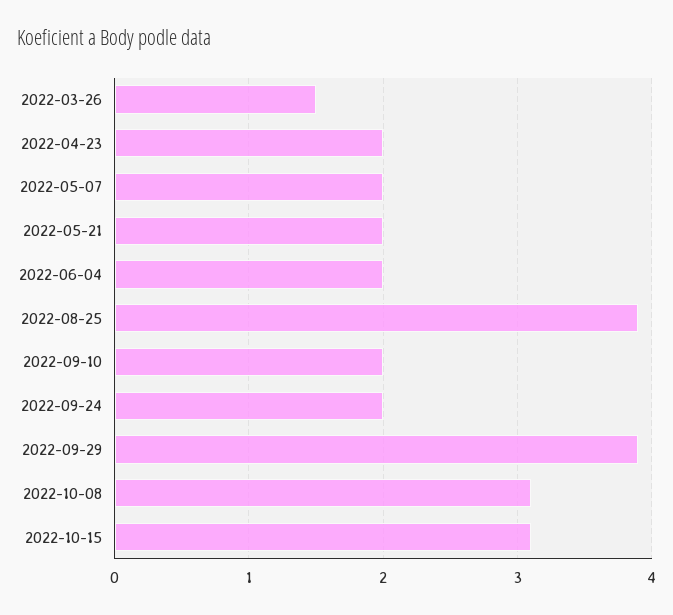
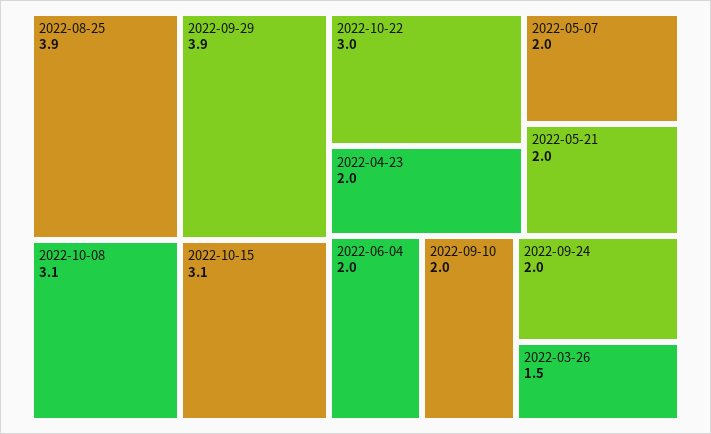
2022-10-22: none -> 3

